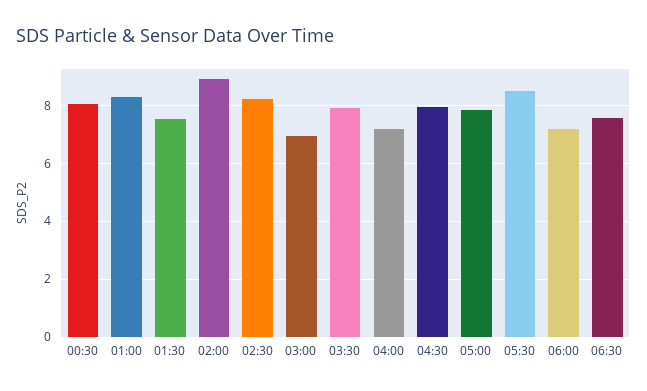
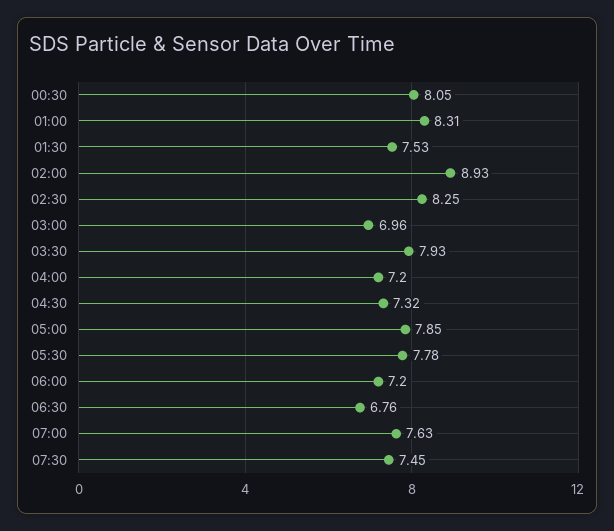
04:30: 8 -> 7.32
05:30: 8.5 -> 7.78
06:30: 7.5 -> 6.76
07:00: none -> 7.63
07:30: none -> 7.45

